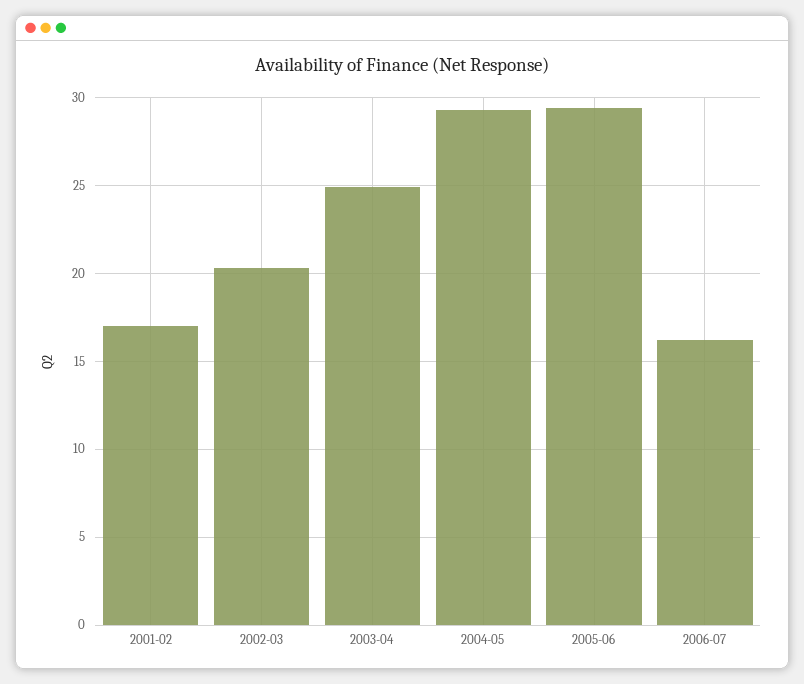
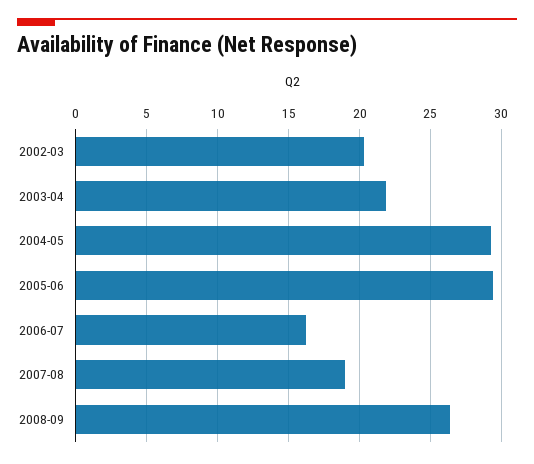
2001-02: 17 -> none
2003-04: 25 -> 22
2007-08: none -> 19
2008-09: none -> 26.5

